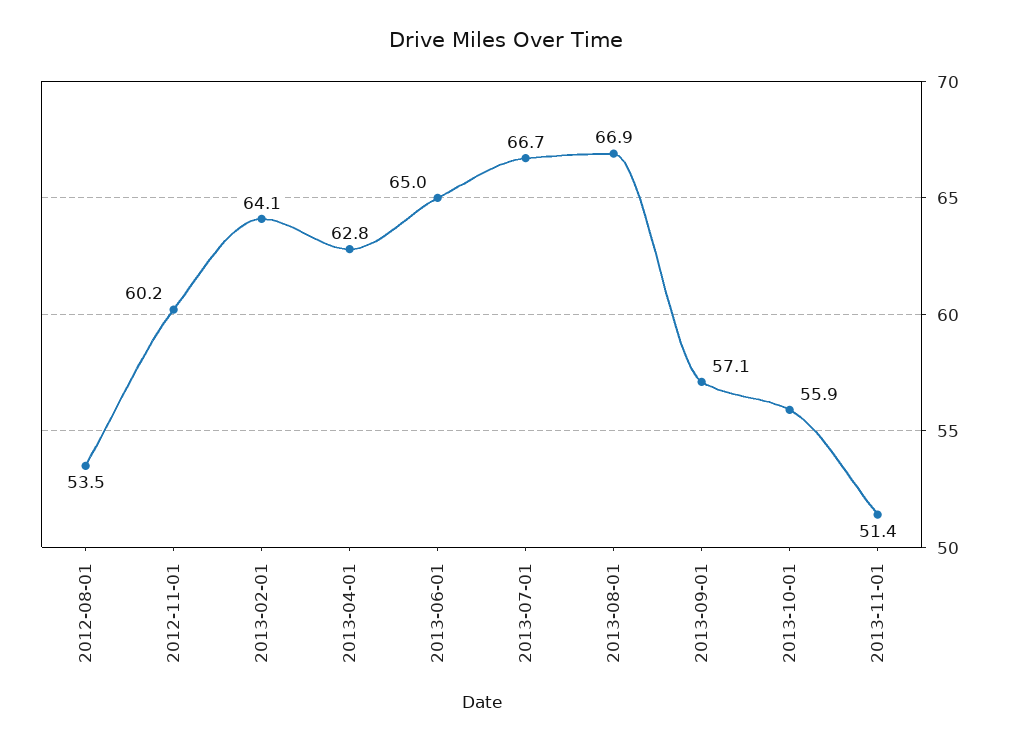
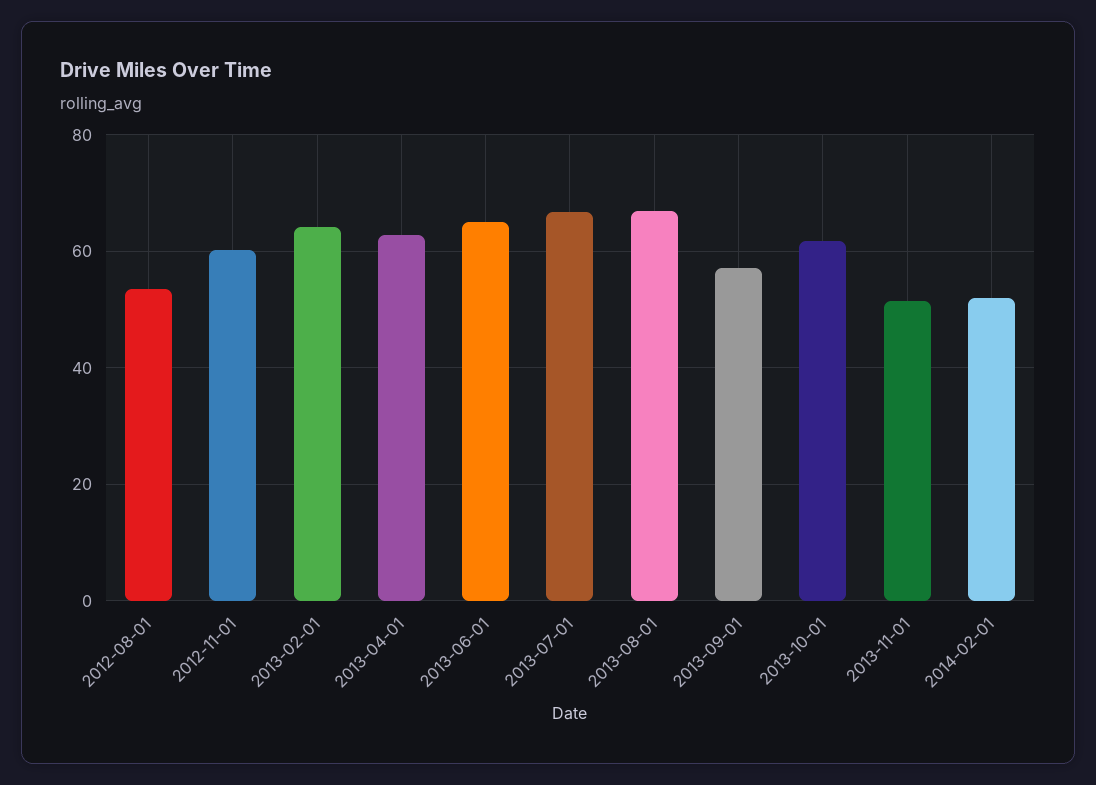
2013-10-01: 55.9 -> 62
2014-02-01: none -> 52

